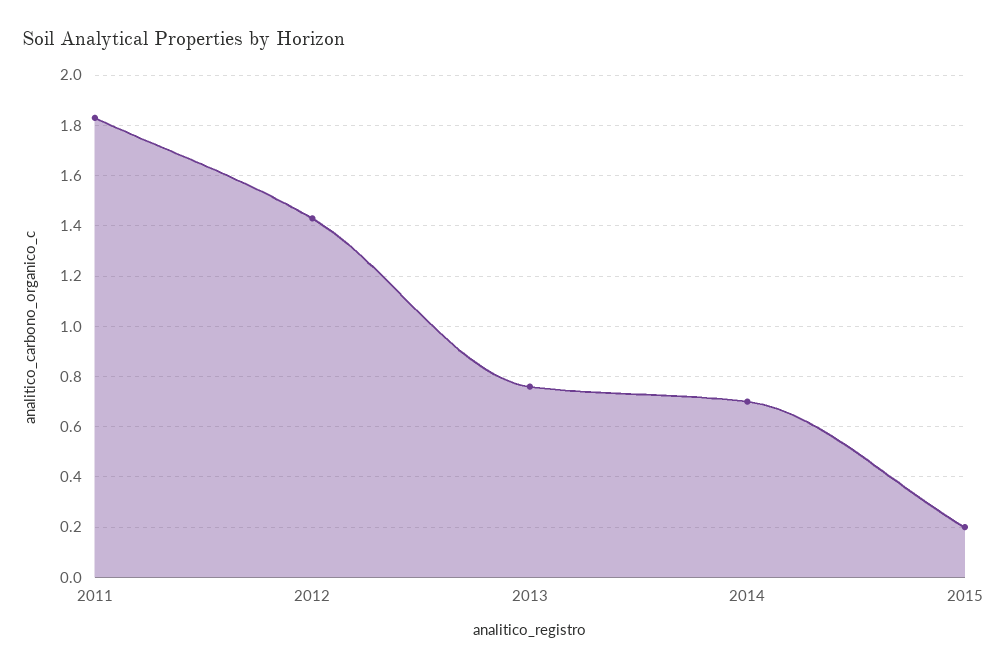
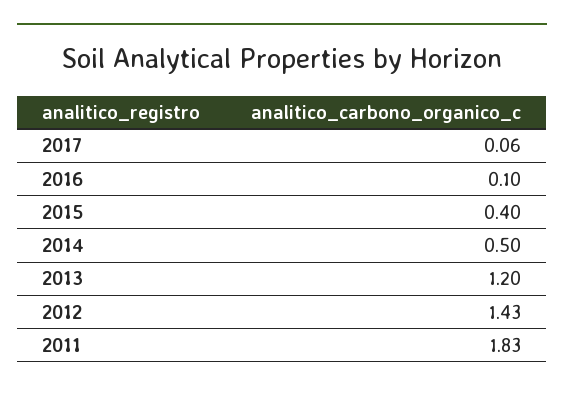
2013: 0.75 -> 1.2
2014: 0.7 -> 0.5
2015: 0.2 -> 0.4
2017: none -> 0.06
2016: none -> 0.1

